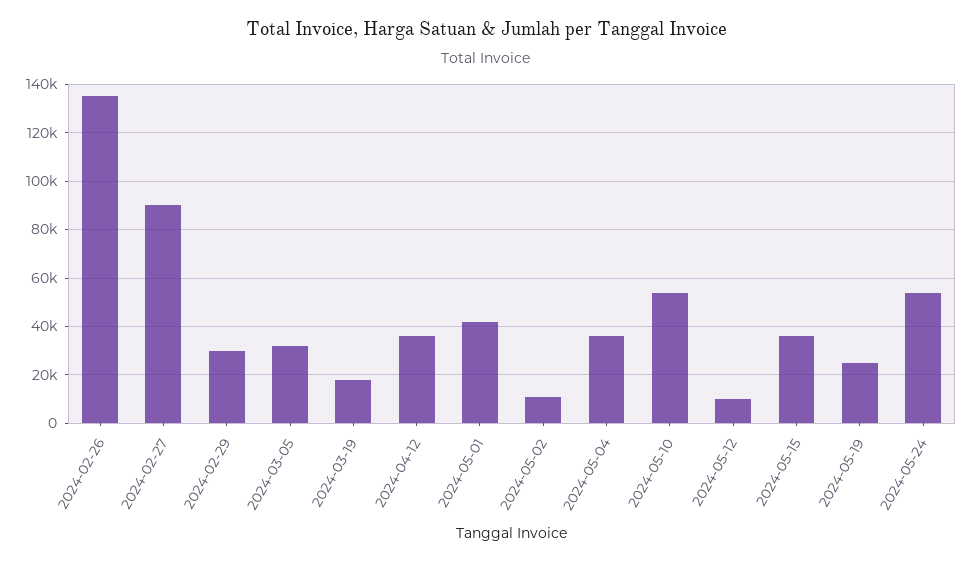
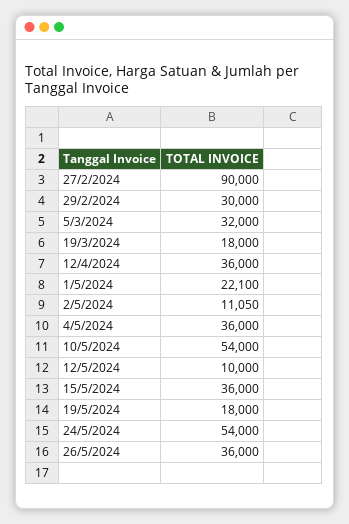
2024-02-26: 135000 -> none
2024-05-01: 42500 -> 22100
2024-05-19: 25000 -> 18000
26/5/2024: none -> 36000

